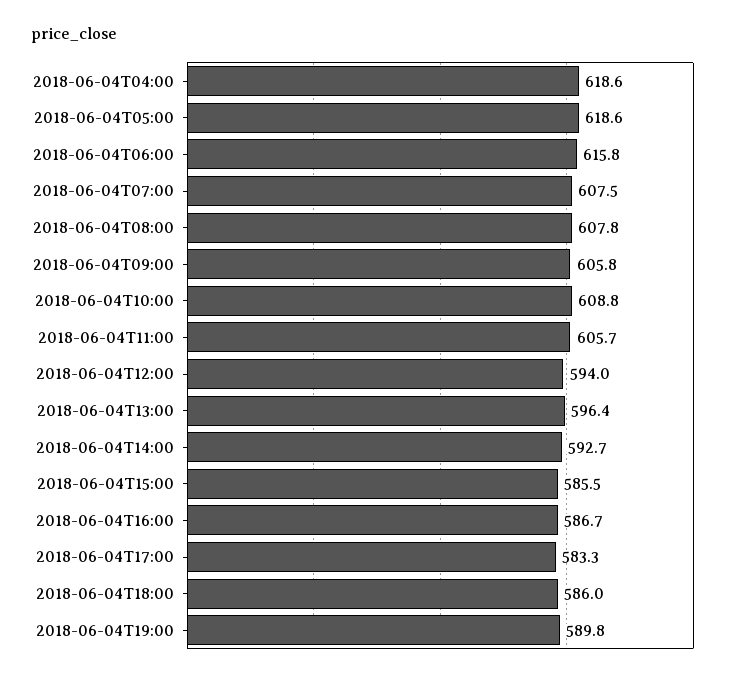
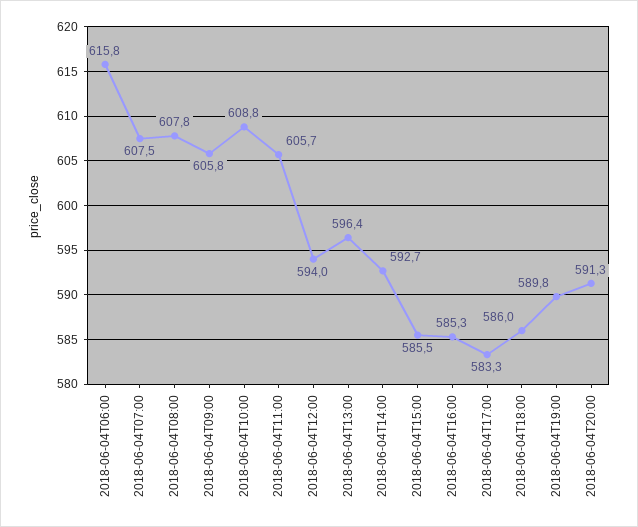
2018-06-04T04:00: 618.6 -> none
2018-06-04T05:00: 618.6 -> none
2018-06-04T16:00: 586.7 -> 585.3
2018-06-04T20:00: none -> 591.3

